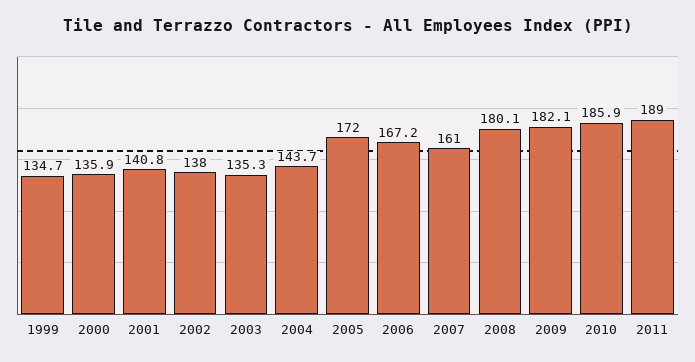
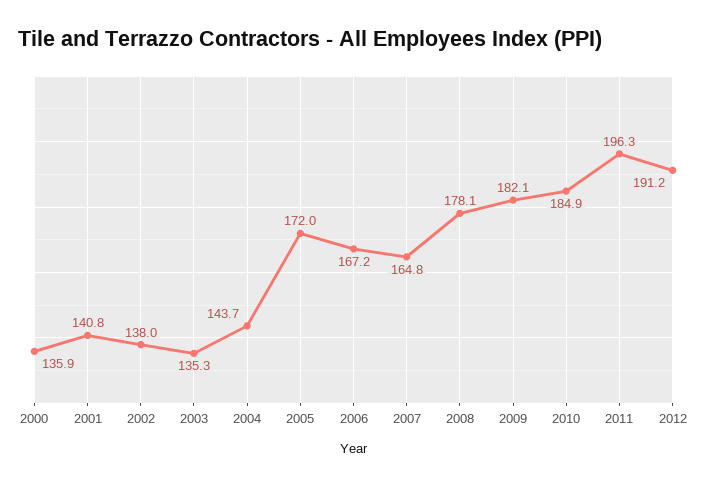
1999: 134.7 -> none
2007: 161 -> 164.8
2008: 180.1 -> 178.1
2010: 185.9 -> 184.9
2011: 189 -> 196.3
2012: none -> 191.2

